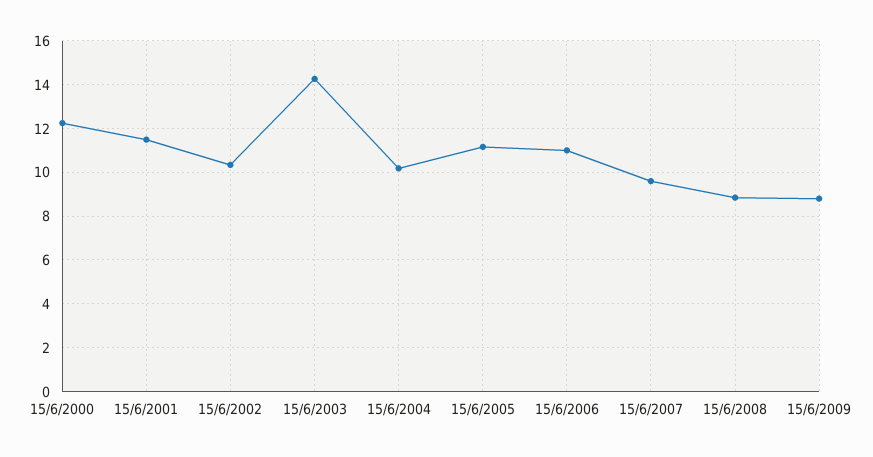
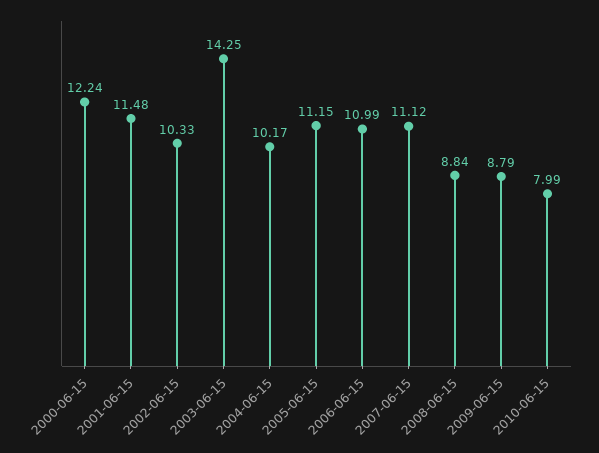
15/6/2007: 9.5 -> 11.12
2010-06-15: none -> 7.99

